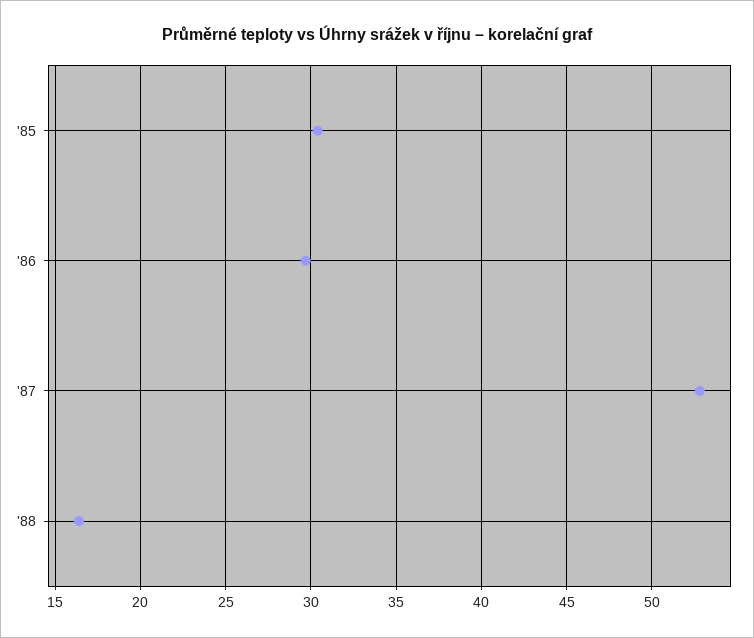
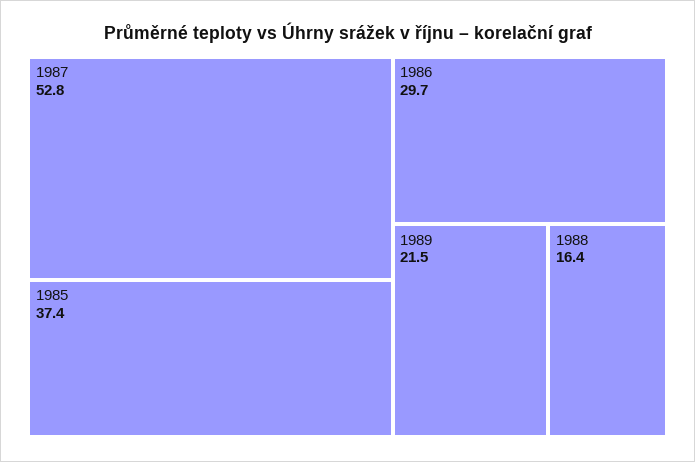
'85: 30.5 -> 37.4
1989: none -> 21.5

